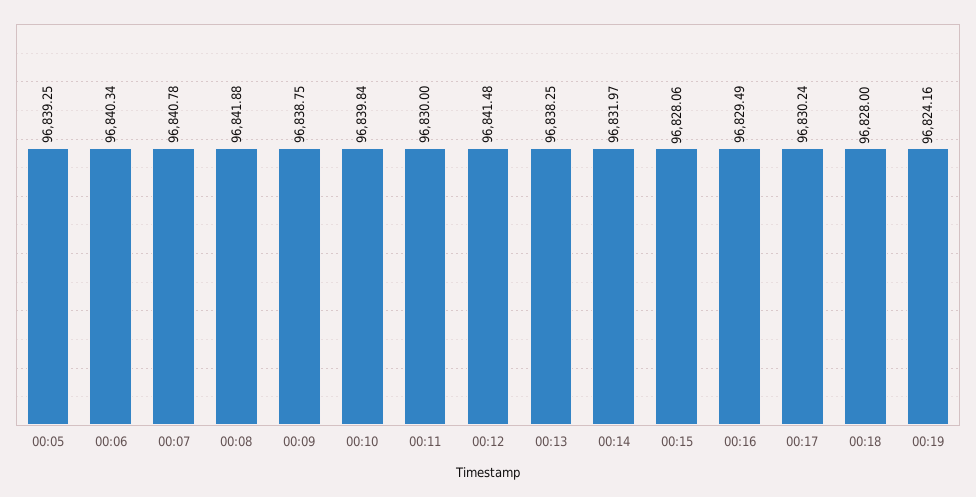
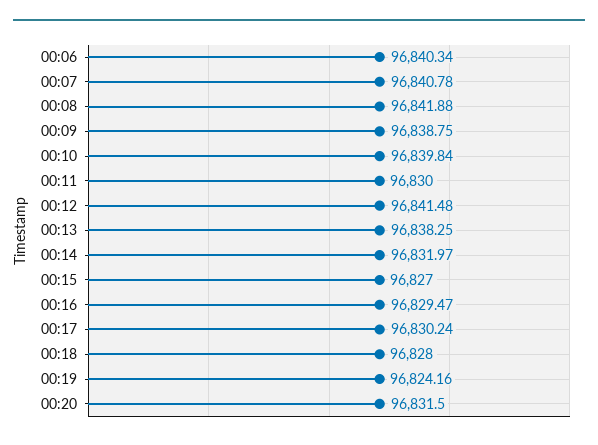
00:05: 96839.25 -> none
00:15: 96828.06 -> 96827
00:16: 96829.49 -> 96829.47
00:20: none -> 96831.5

